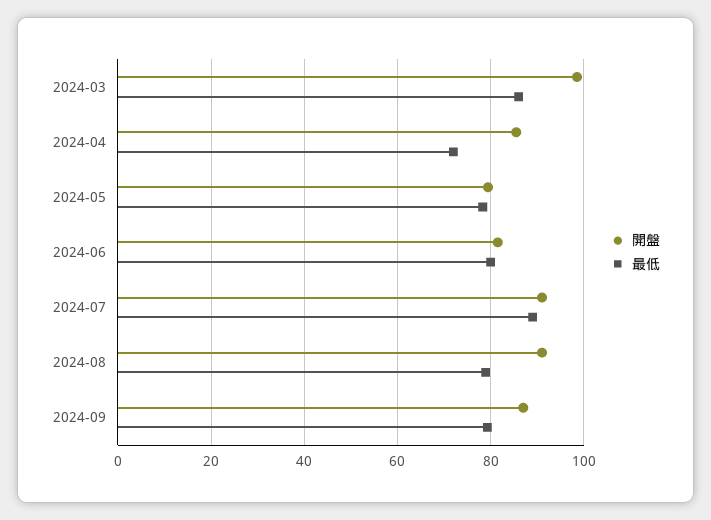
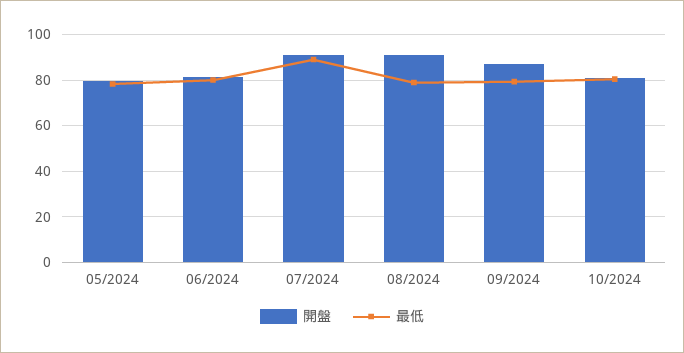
開盤, 2024-03: 98 -> none
最低, 2024-03: 86 -> none
開盤, 2024-04: 86 -> none
最低, 2024-04: 72 -> none
開盤, 10/2024: none -> 80
最低, 10/2024: none -> 80

